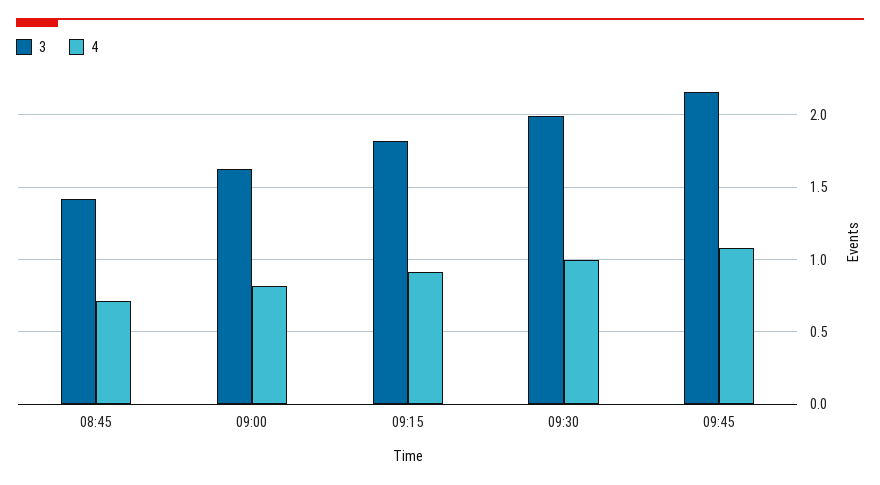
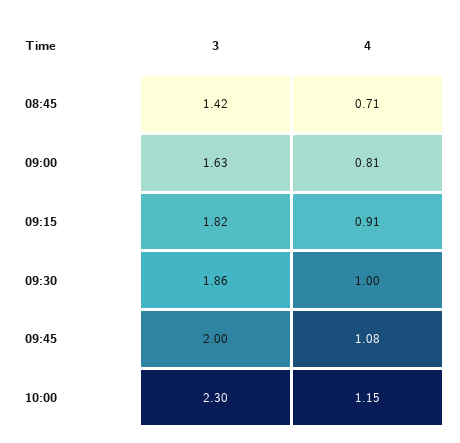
3, 09:30: 2 -> 1.86
3, 09:45: 2.15 -> 2
3, 10:00: none -> 2.3
4, 10:00: none -> 1.15

